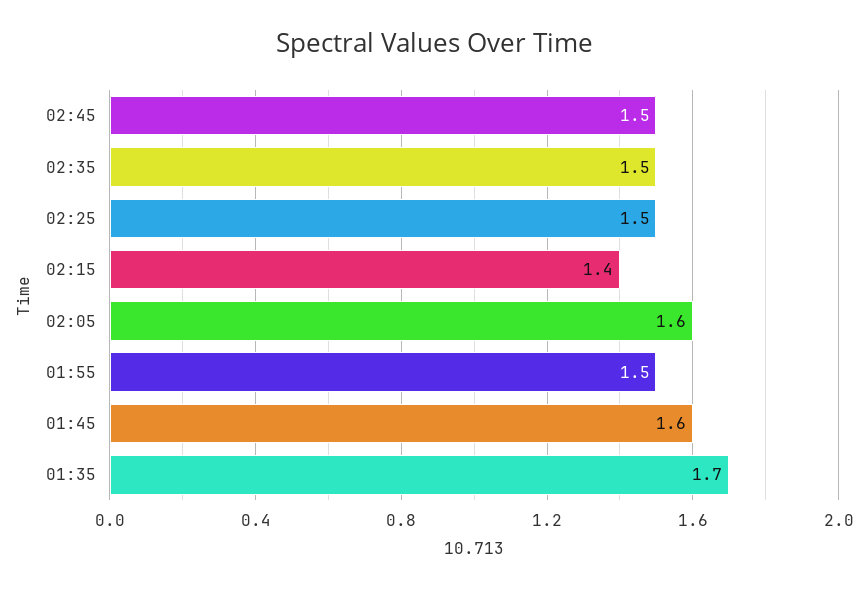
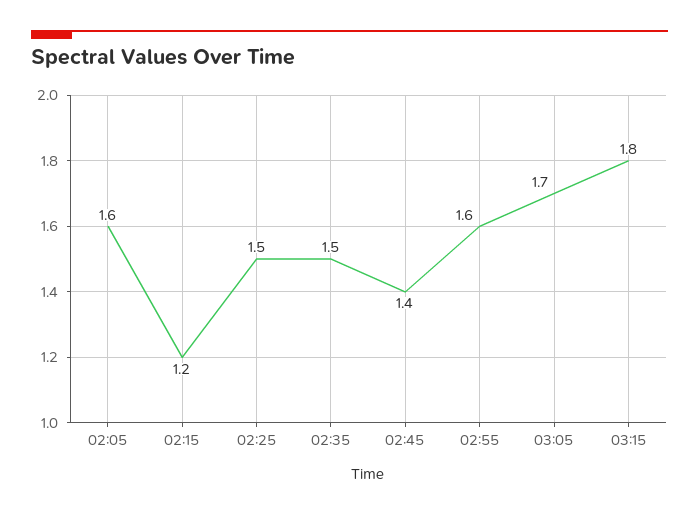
02:45: 1.5 -> 1.4
02:15: 1.4 -> 1.2
01:55: 1.5 -> none
01:45: 1.6 -> none
01:35: 1.7 -> none
02:55: none -> 1.6
03:05: none -> 1.7
03:15: none -> 1.8

